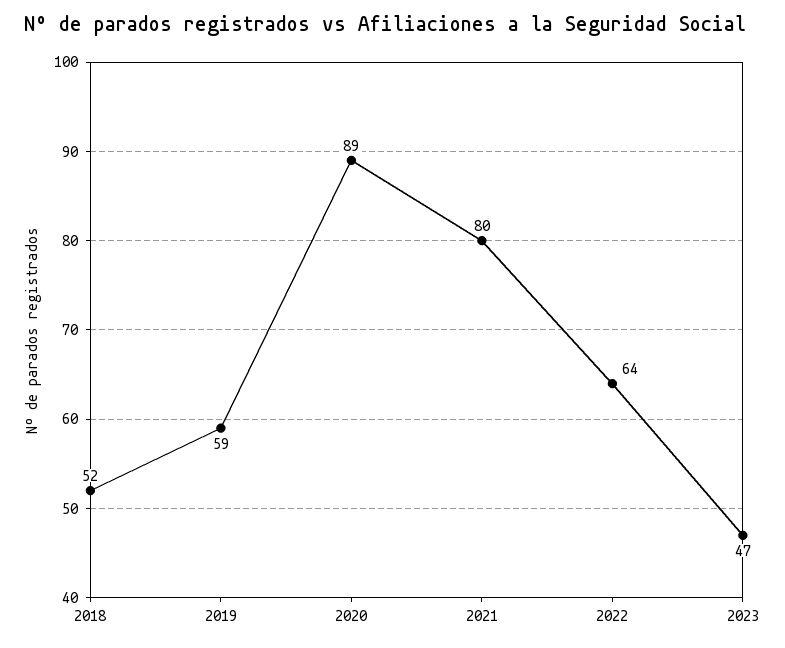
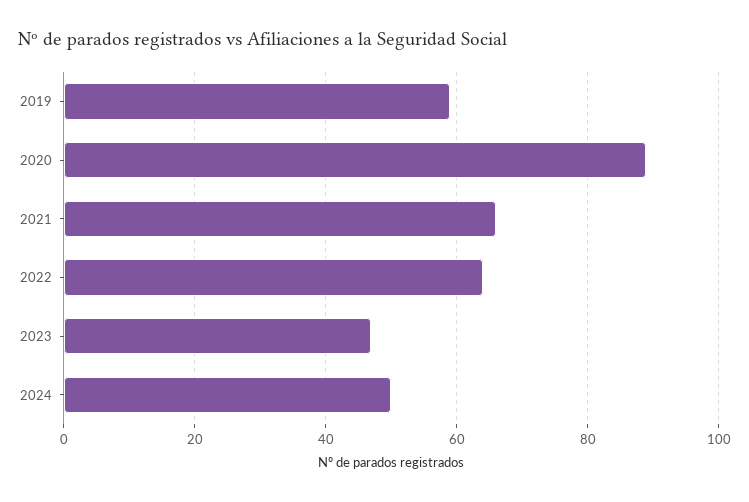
2018: 52 -> none
2021: 80 -> 65
2024: none -> 50

